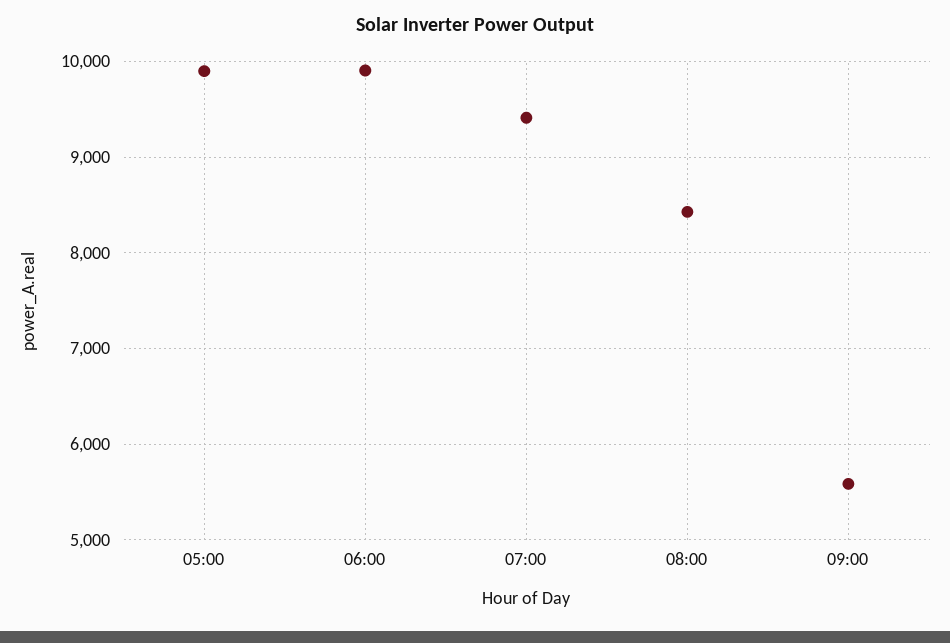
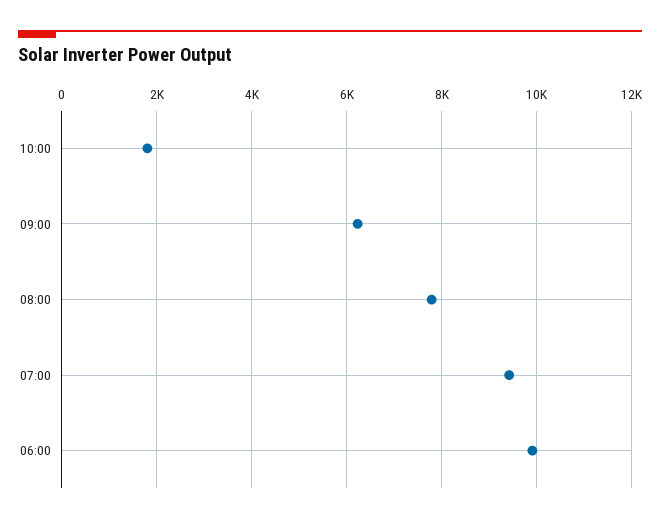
05:00: 9900 -> none
08:00: 8400 -> 7800
09:00: 5600 -> 6200
10:00: none -> 1800

